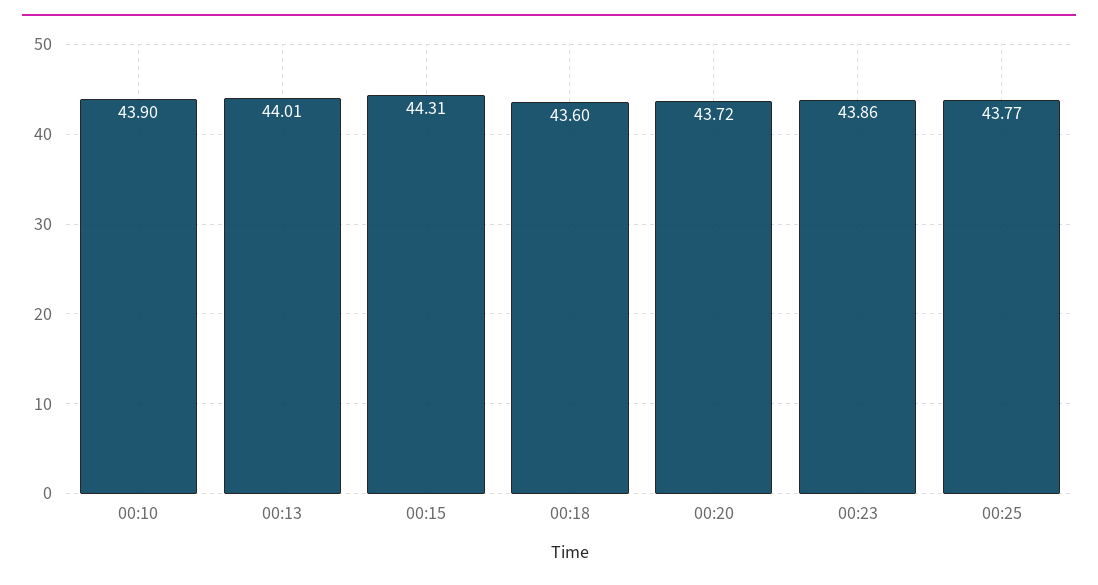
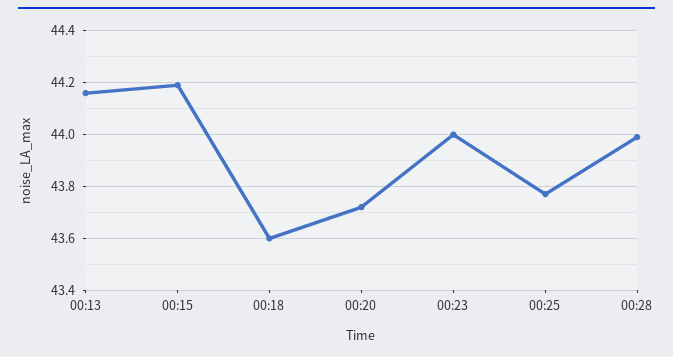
00:10: 43.9 -> none
00:13: 44.01 -> 44.15
00:15: 44.31 -> 44.2
00:23: 43.86 -> 44
00:28: none -> 44

